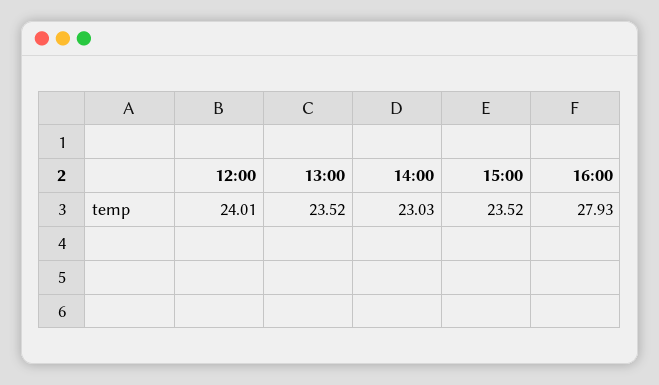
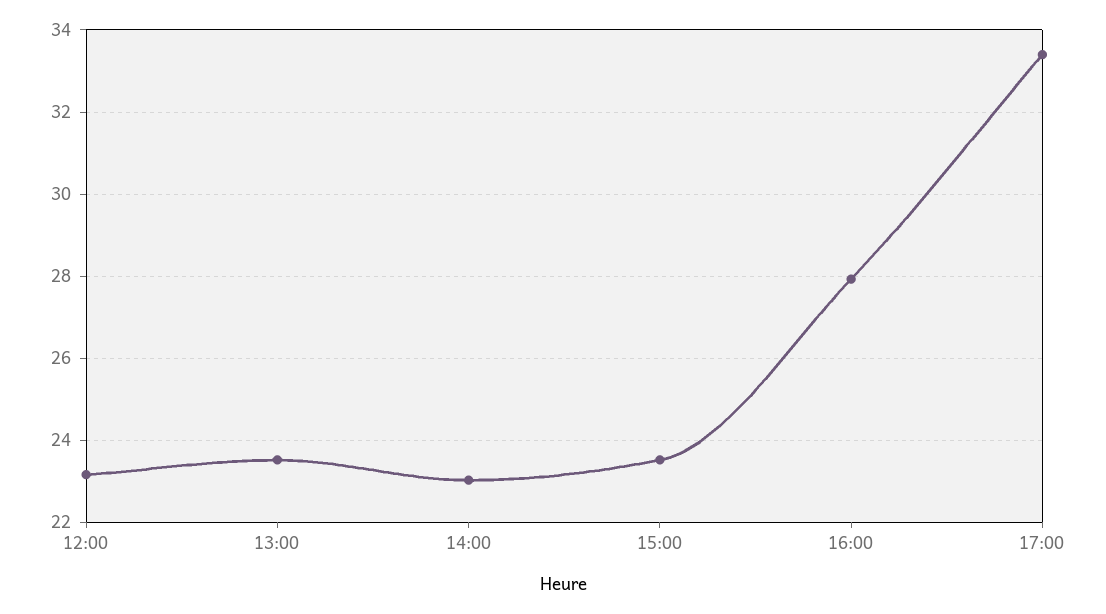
12:00: 24.01 -> 23.2
17:00: none -> 33.4

